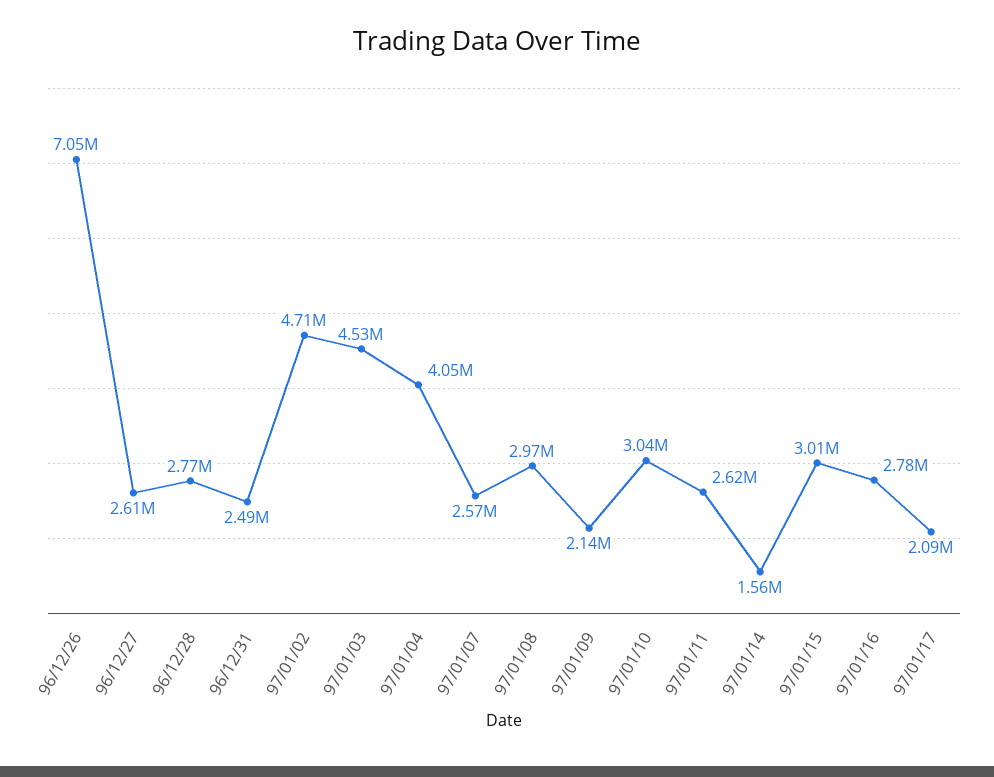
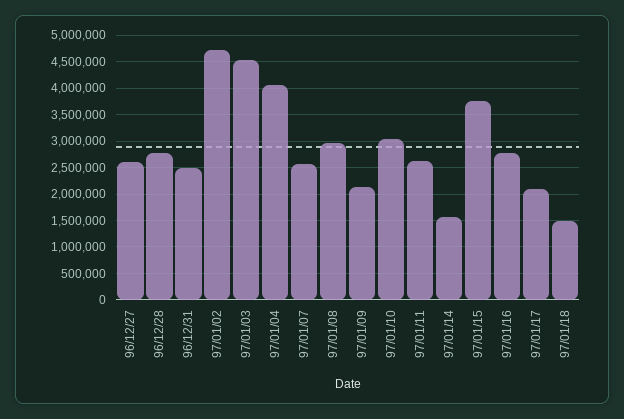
96/12/26: 7050000 -> none
97/01/15: 3010000 -> 3750000
97/01/18: none -> 1500000

